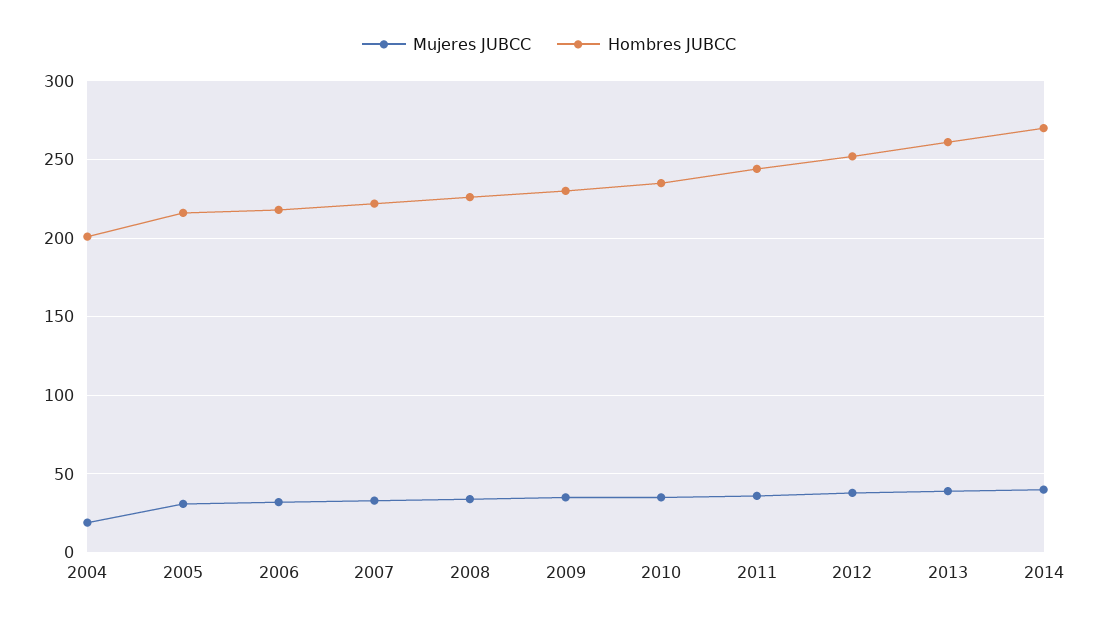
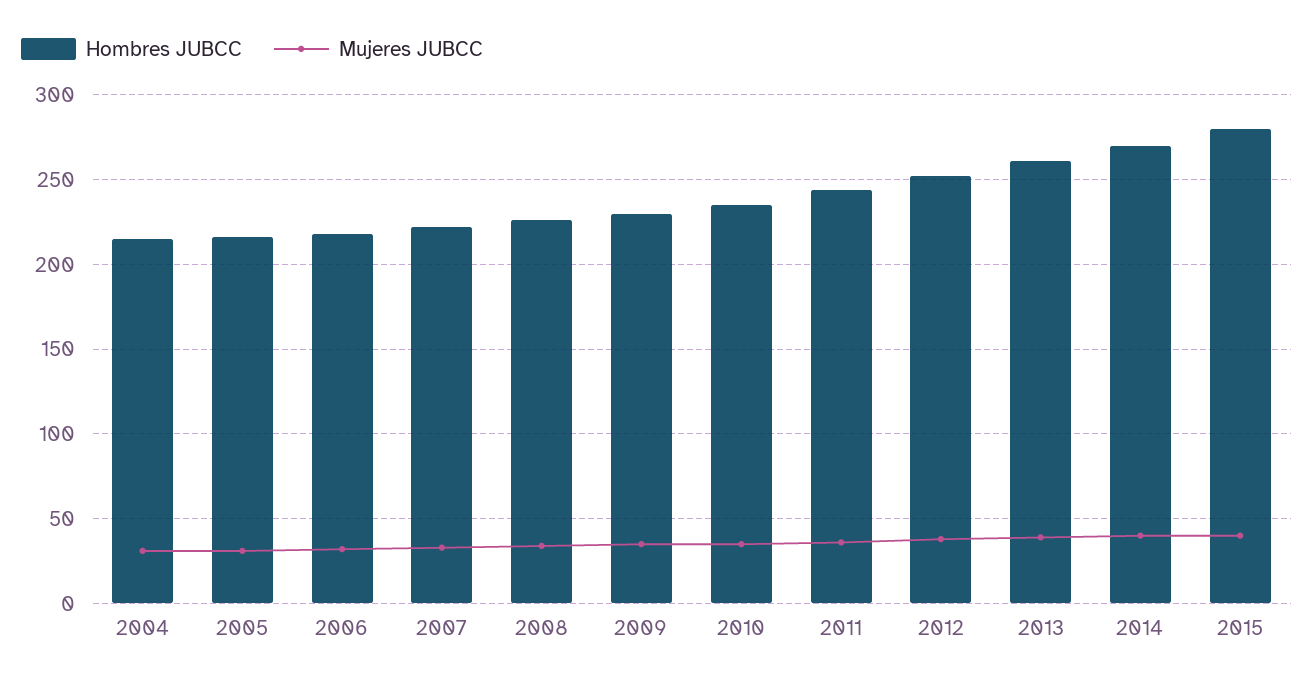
Mujeres JUBCC, 2004: 20 -> 30
Hombres JUBCC, 2004: 200 -> 215
Hombres JUBCC, 2015: none -> 280
Mujeres JUBCC, 2015: none -> 40

